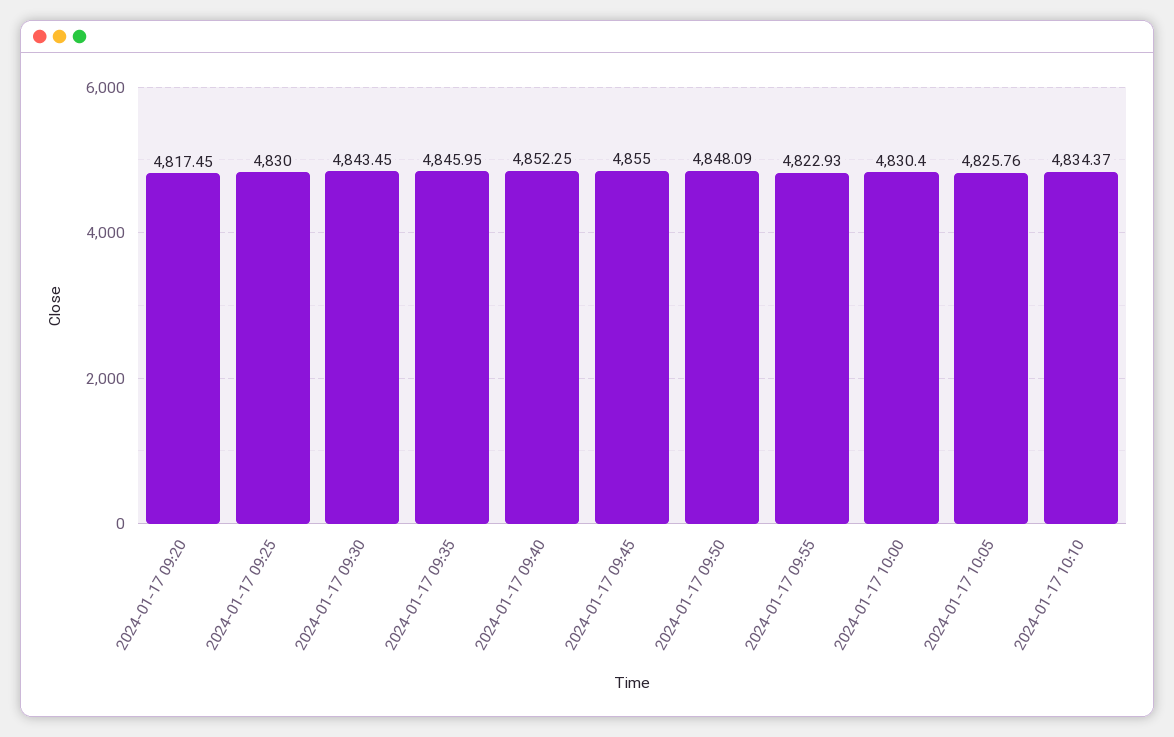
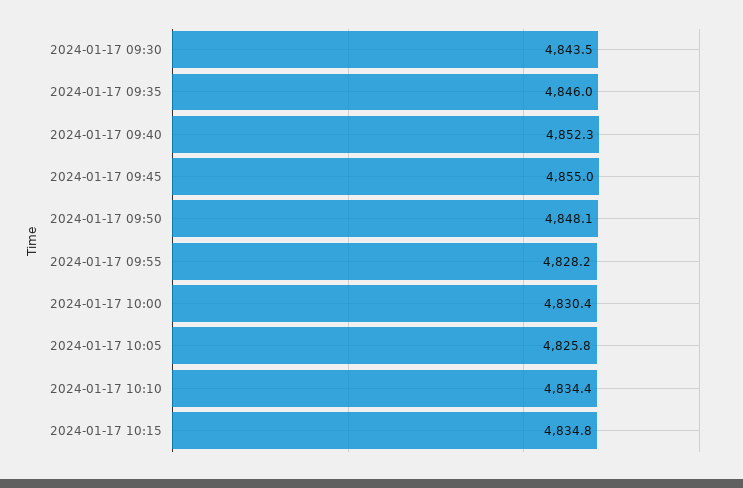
2024-01-17 09:20: 4817.45 -> none
2024-01-17 09:25: 4830 -> none
2024-01-17 09:55: 4822.93 -> 4828.2
2024-01-17 10:15: none -> 4834.8

